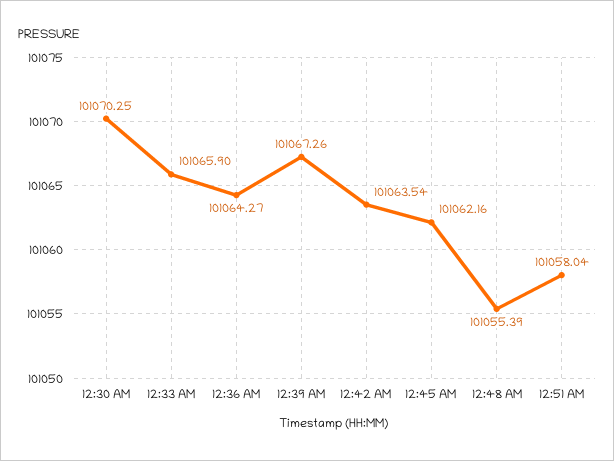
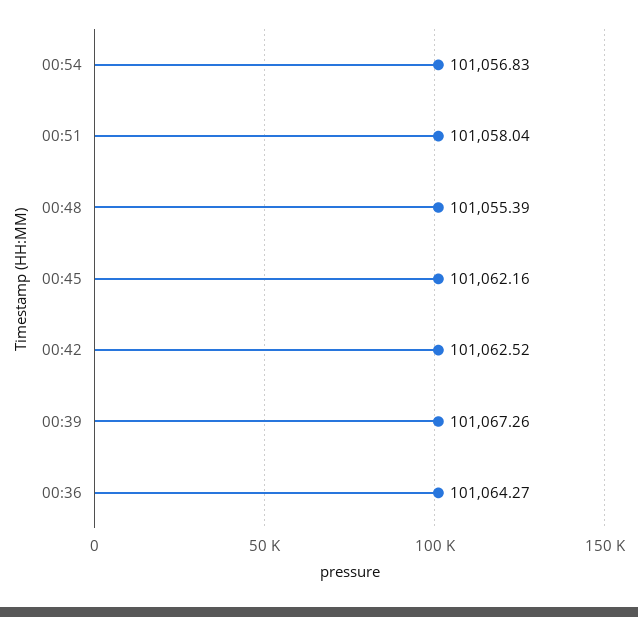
12:30 AM: 101070.25 -> none
12:33 AM: 101065.9 -> none
12:42 AM: 101063.54 -> 101062.52
00:54: none -> 101056.83

